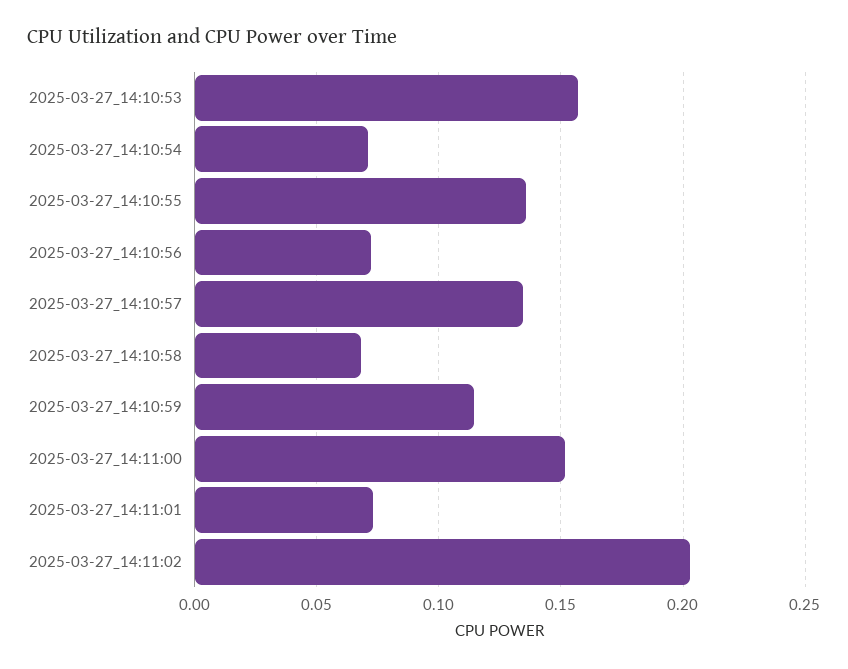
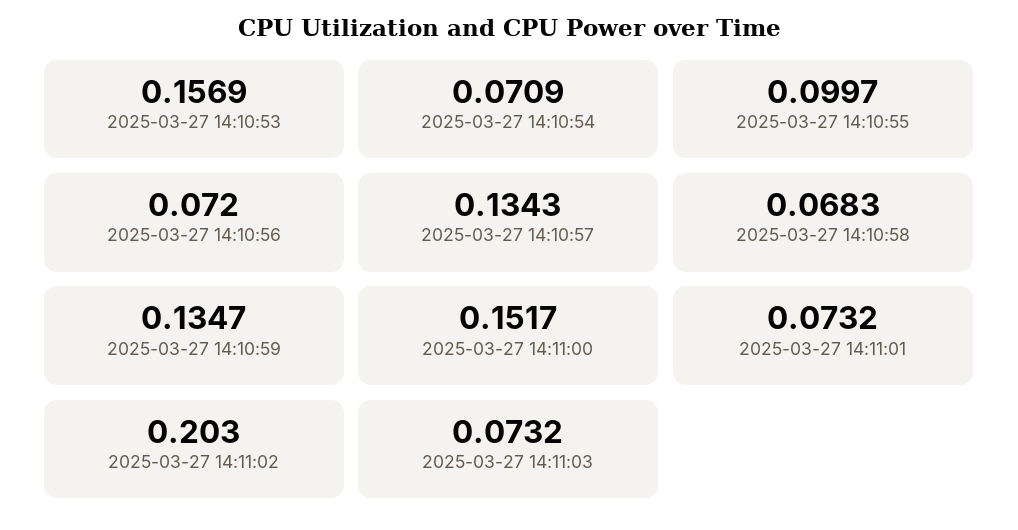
2025-03-27_14:10:55: 0.135 -> 0.0997
2025-03-27_14:10:59: 0.115 -> 0.1347
2025-03-27 14:11:03: none -> 0.0732

